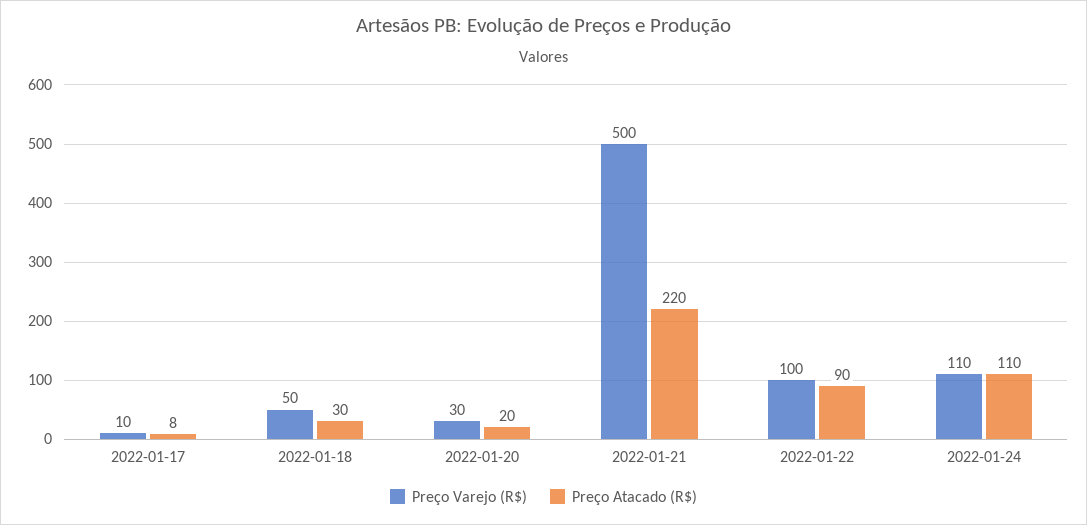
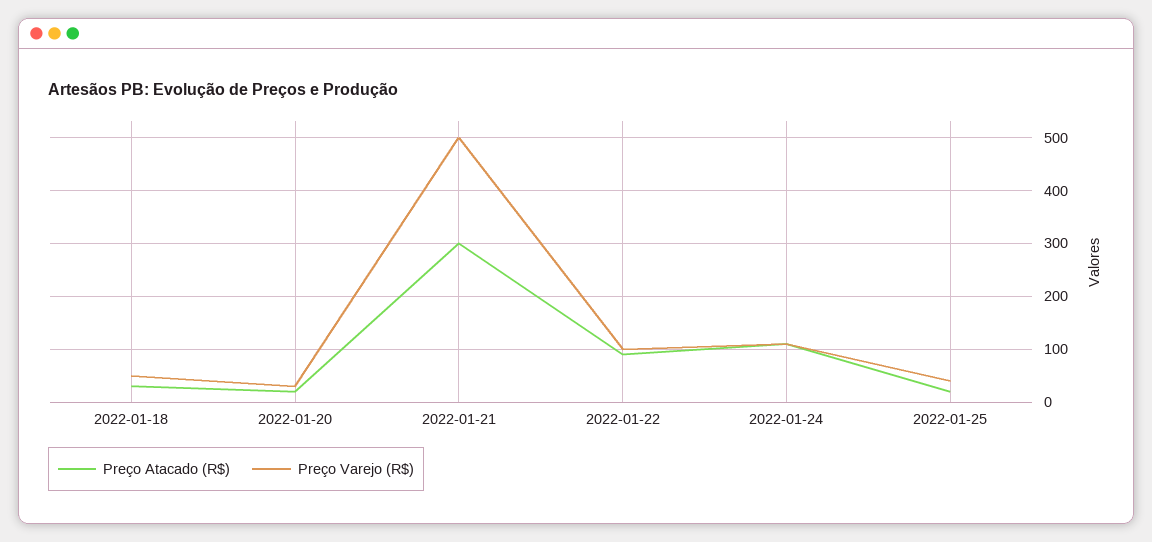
Preço Varejo (R$), 2022-01-17: 10 -> none
Preço Atacado (R$), 2022-01-17: 8 -> none
Preço Atacado (R$), 2022-01-21: 220 -> 300
Preço Atacado (R$), 2022-01-25: none -> 20
Preço Varejo (R$), 2022-01-25: none -> 40

